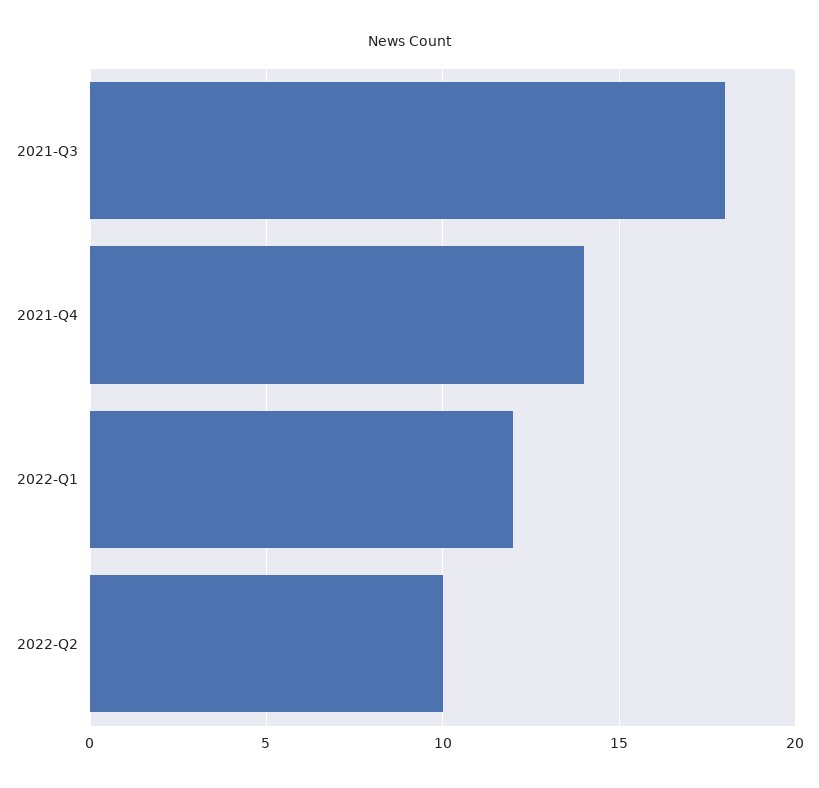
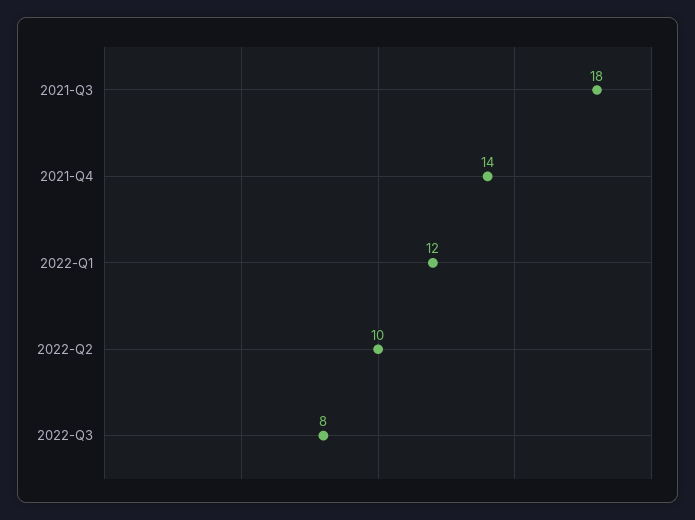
2022-Q3: none -> 8

